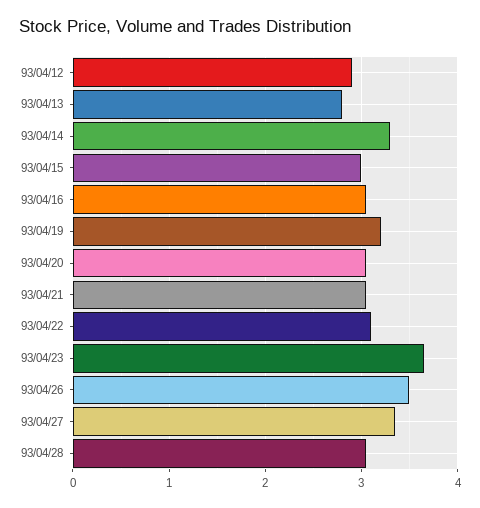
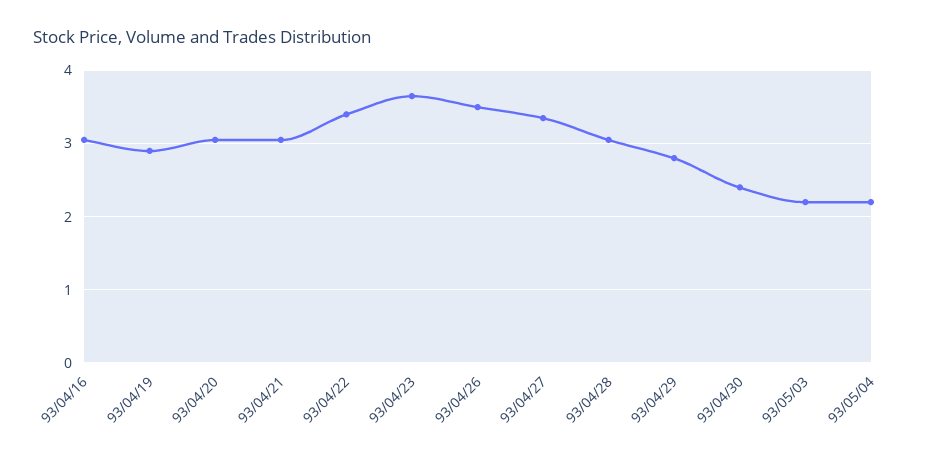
93/04/12: 2.9 -> none
93/04/13: 2.8 -> none
93/04/14: 3.3 -> none
93/04/15: 3 -> none
93/04/19: 3.2 -> 2.9
93/04/22: 3.1 -> 3.4
93/04/29: none -> 2.8
93/04/30: none -> 2.4
93/05/03: none -> 2.2
93/05/04: none -> 2.2

